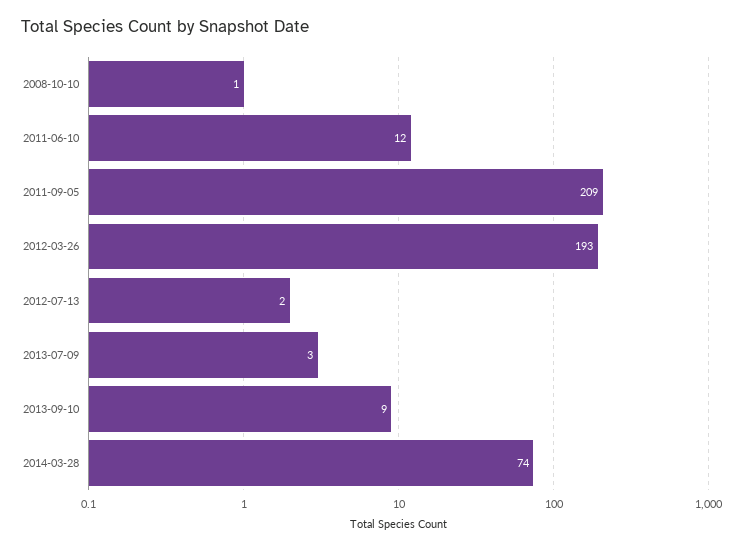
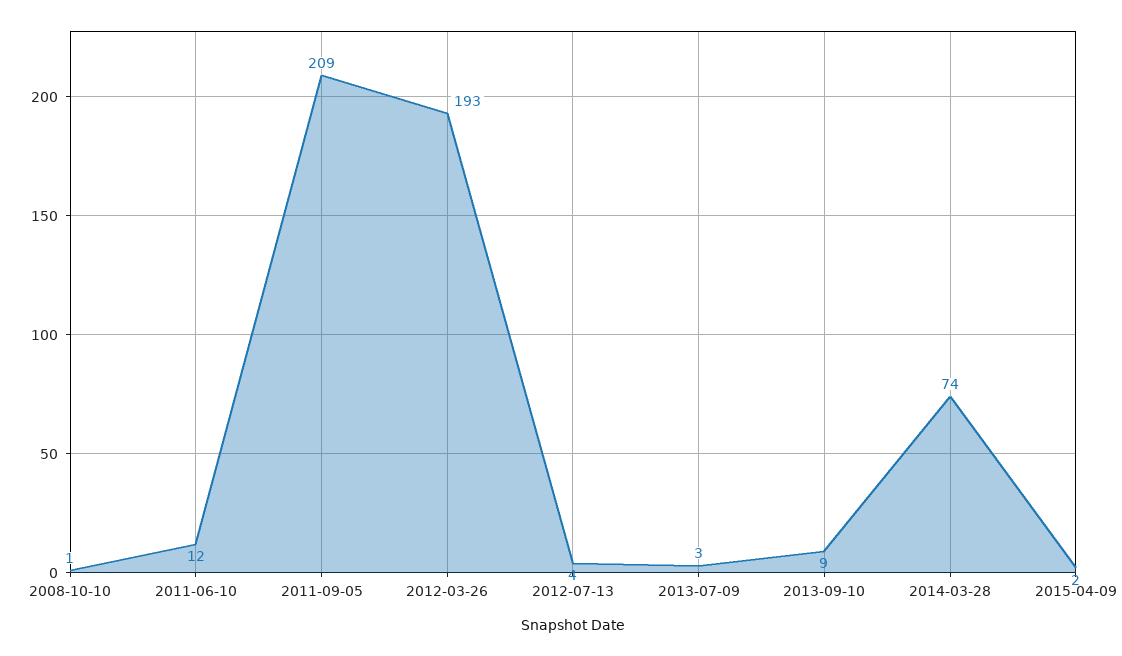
2012-07-13: 2 -> 4
2015-04-09: none -> 2

